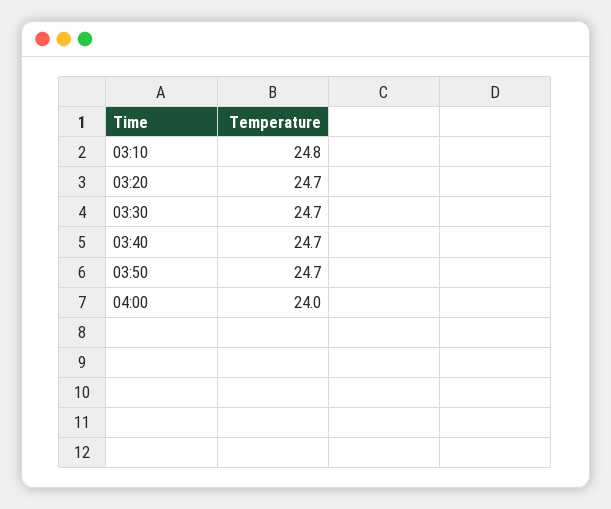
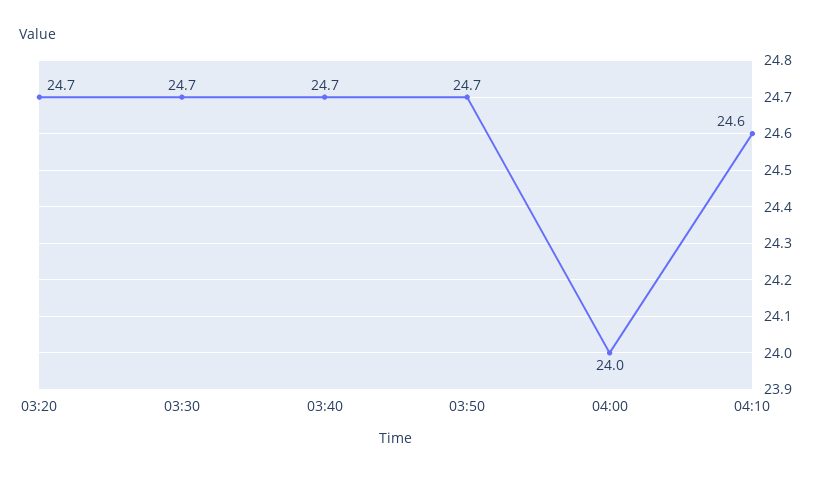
03:10: 24.8 -> none
04:10: none -> 24.6

